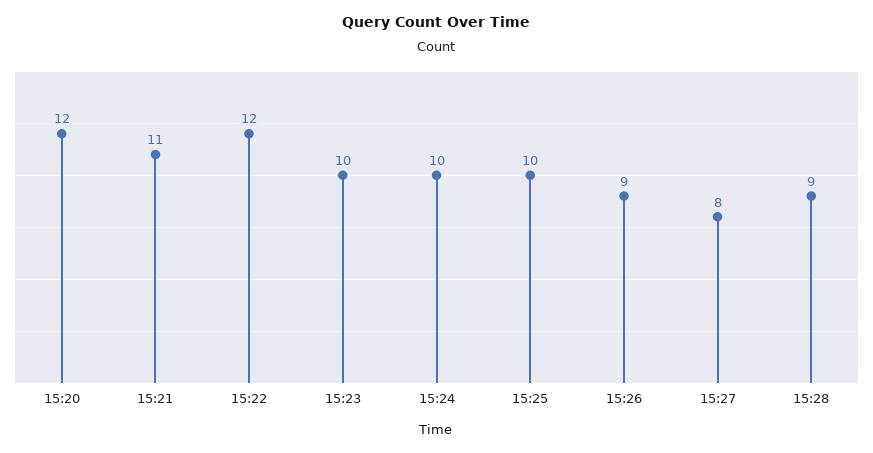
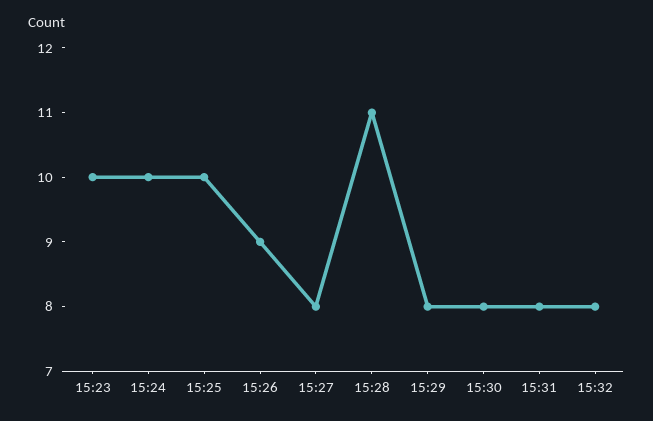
15:20: 12 -> none
15:21: 11 -> none
15:22: 12 -> none
15:28: 9 -> 11
15:29: none -> 8
15:30: none -> 8
15:31: none -> 8
15:32: none -> 8

